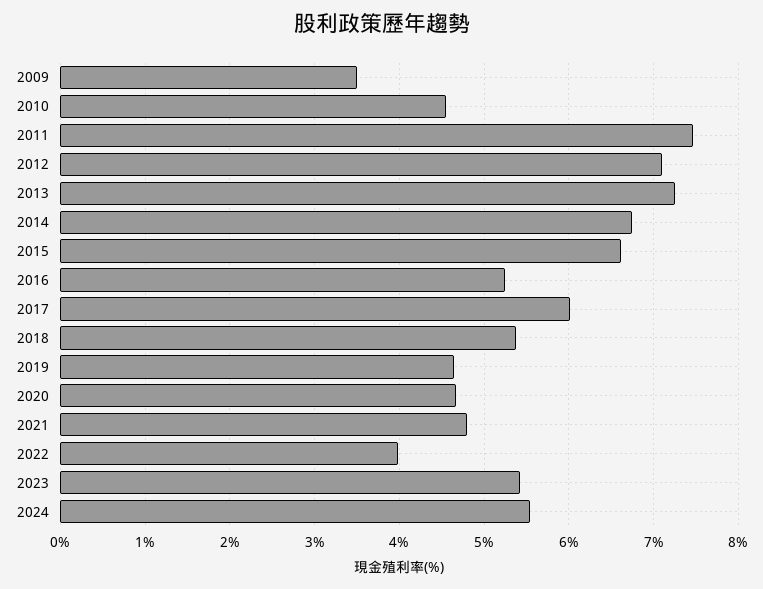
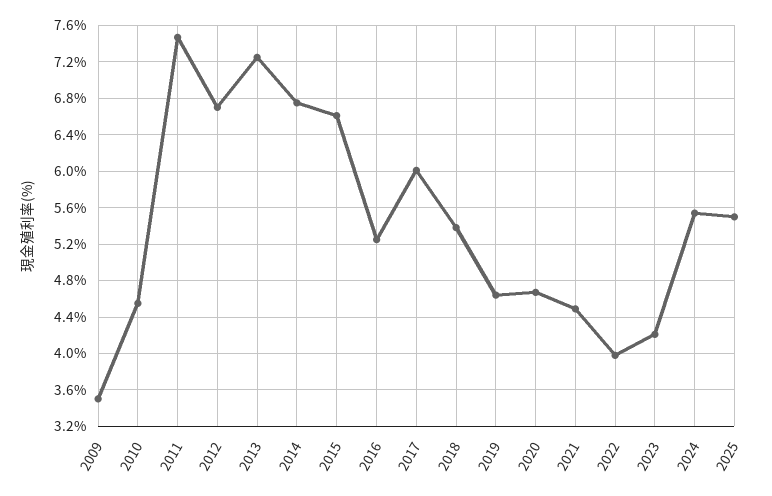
2012: 7.1 -> 6.7
2021: 4.8 -> 4.5
2023: 5.4 -> 4.2
2025: none -> 5.5

